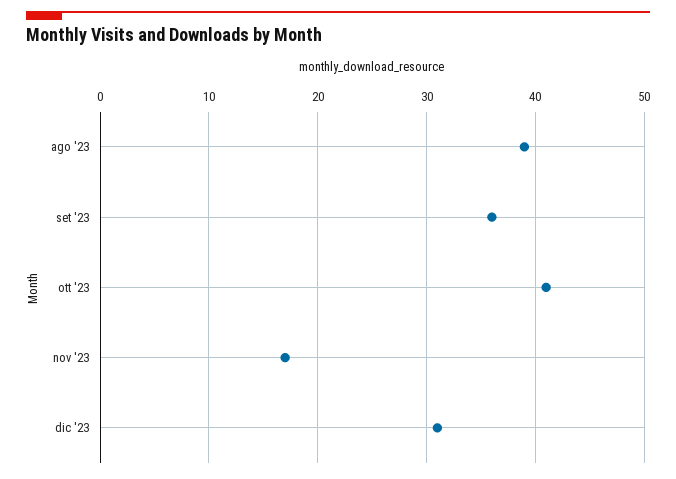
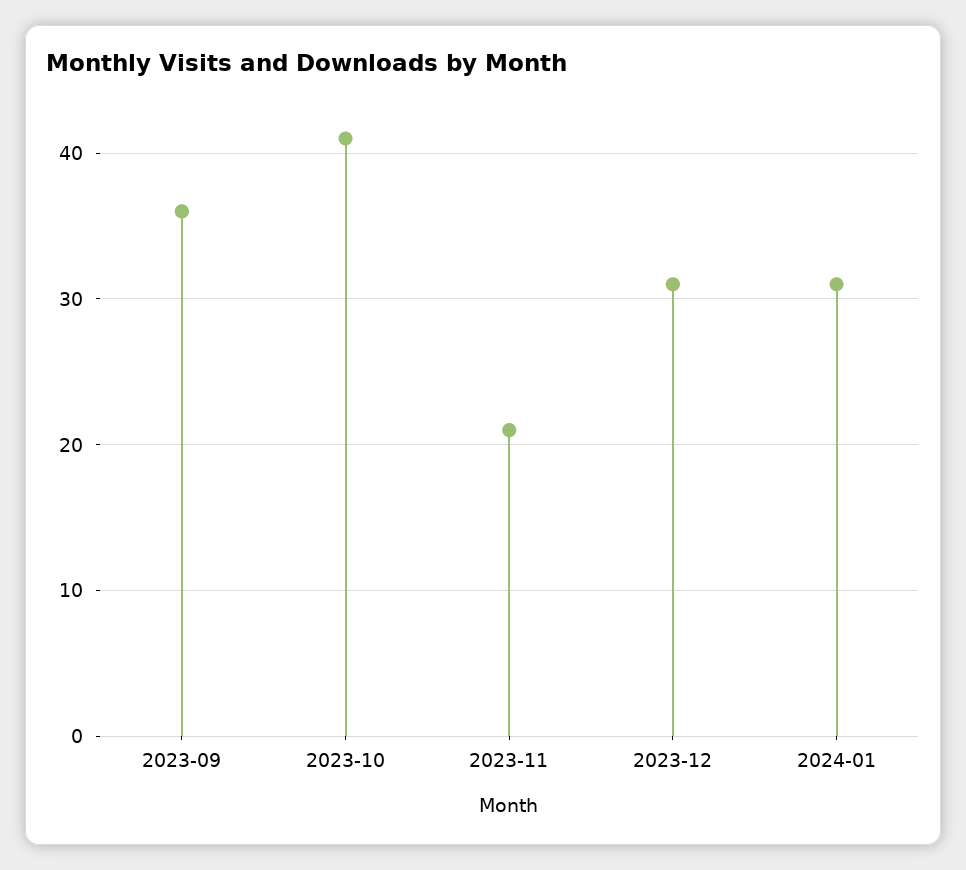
ago '23: 39 -> none
nov '23: 17 -> 21
2024-01: none -> 31

